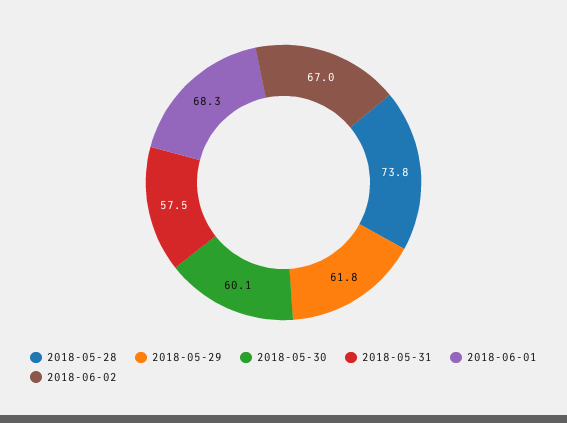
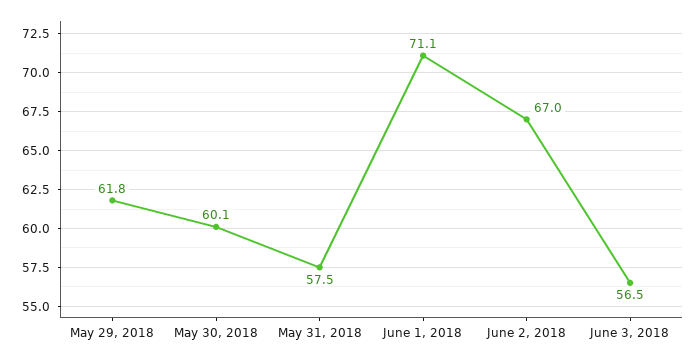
2018-05-28: 73.8 -> none
2018-06-01: 68.3 -> 71.1
June 3, 2018: none -> 56.5

